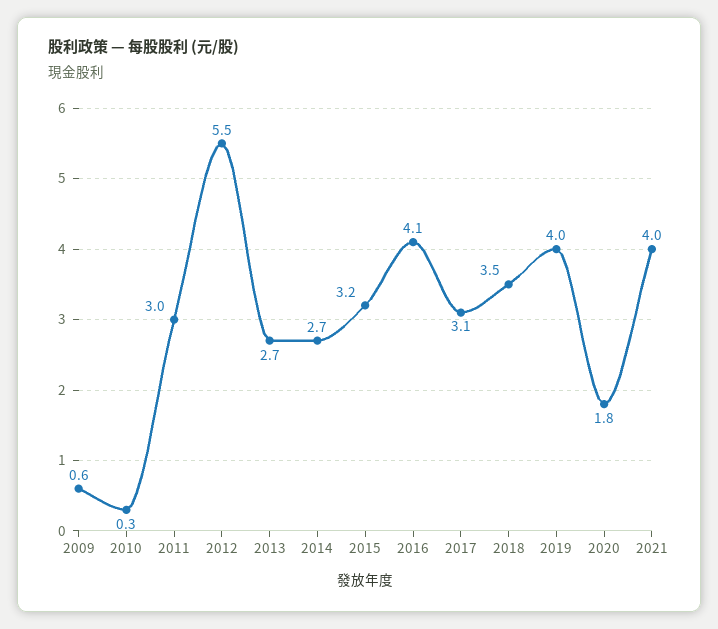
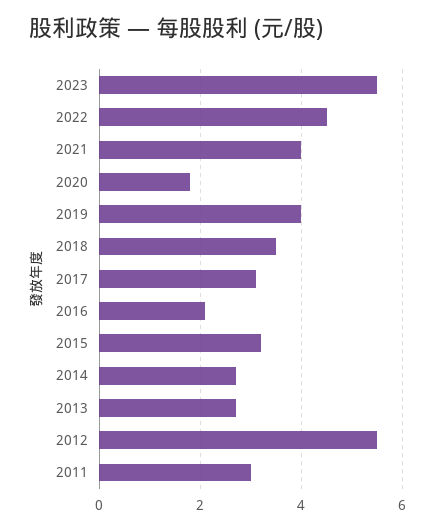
2009: 0.6 -> none
2010: 0.3 -> none
2016: 4.1 -> 2
2023: none -> 5.5
2022: none -> 4.5

